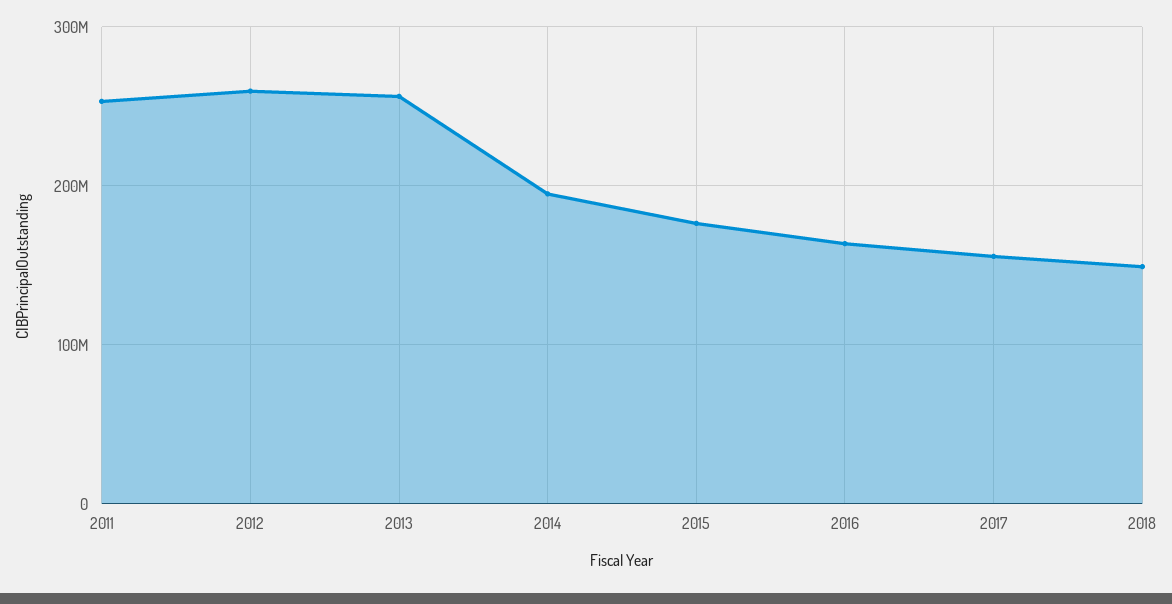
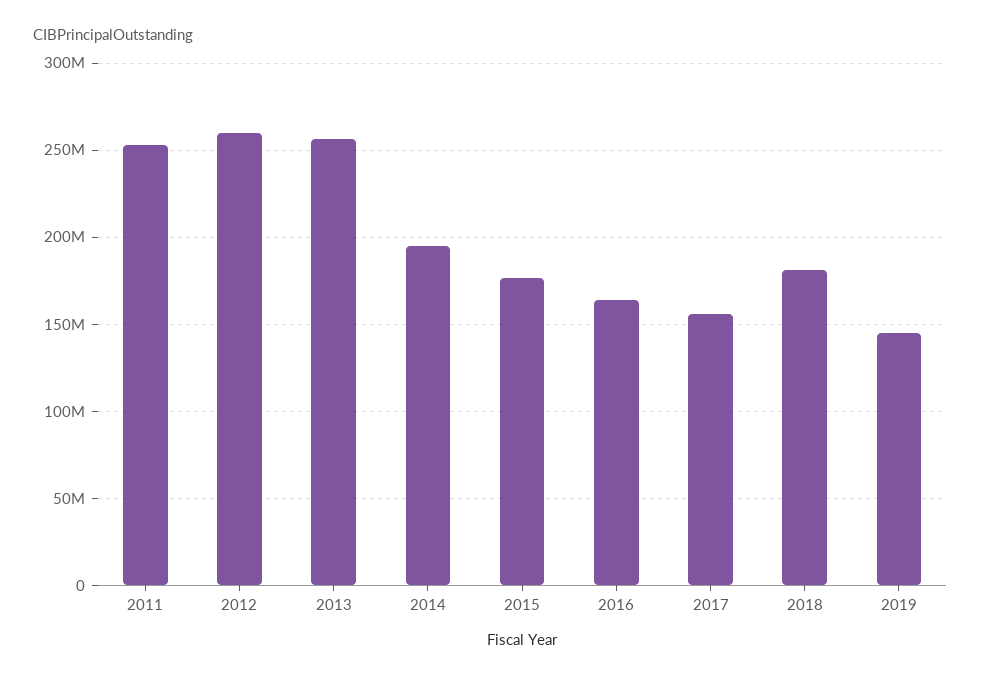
2018: 150000000 -> 180000000
2019: none -> 145000000

